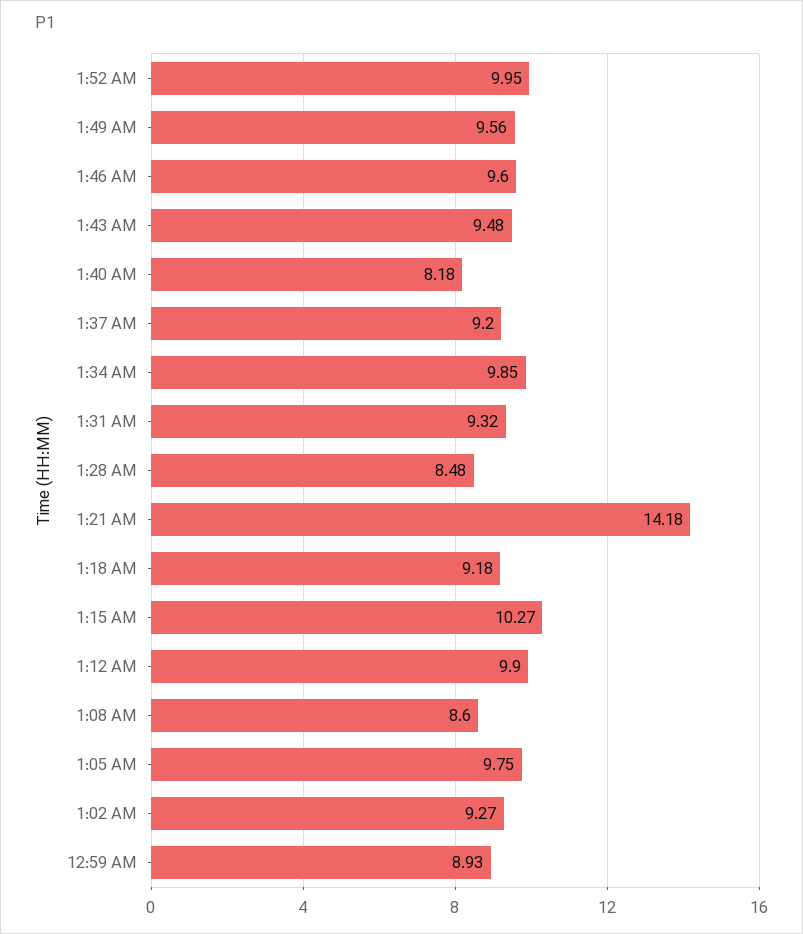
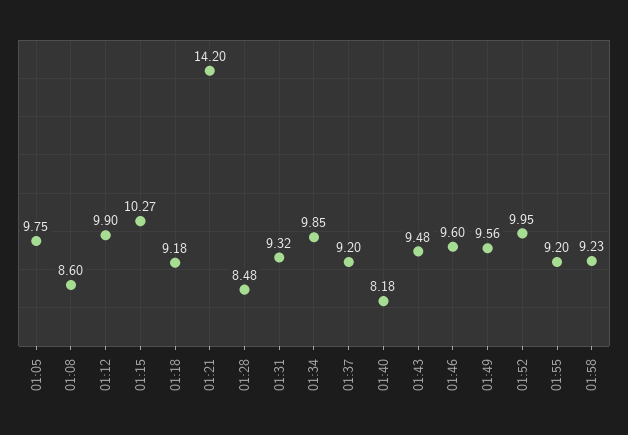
1:21 AM: 14.18 -> 14.2
1:02 AM: 9.27 -> none
12:59 AM: 8.93 -> none
01:55: none -> 9.2
01:58: none -> 9.23

